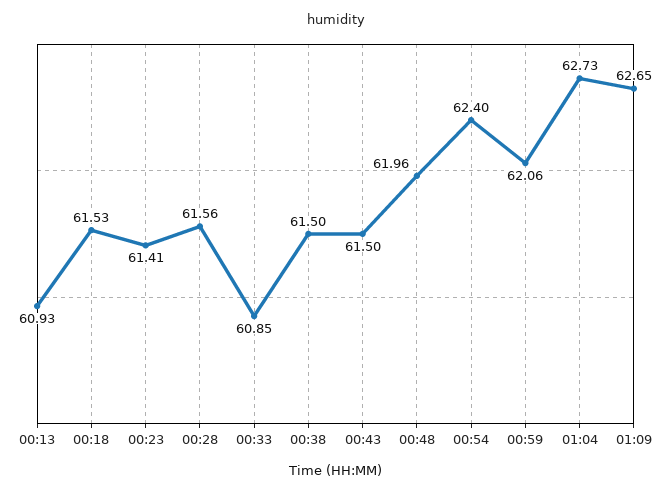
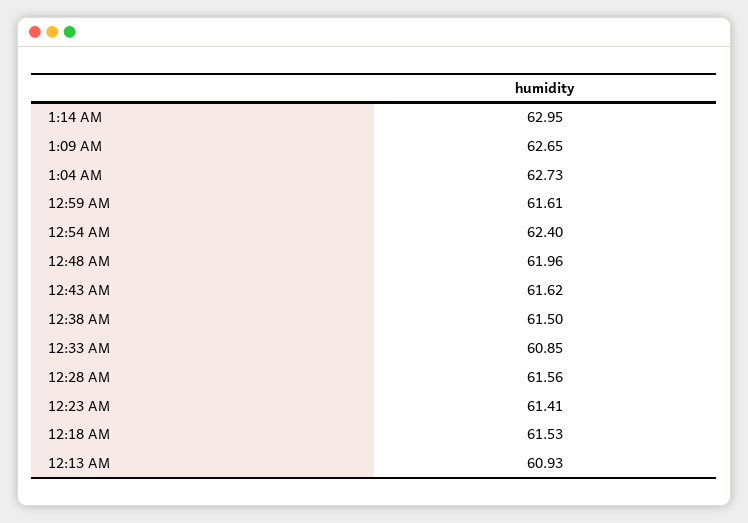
00:43: 61.5 -> 61.62
00:59: 62.06 -> 61.61
1:14 AM: none -> 62.95

